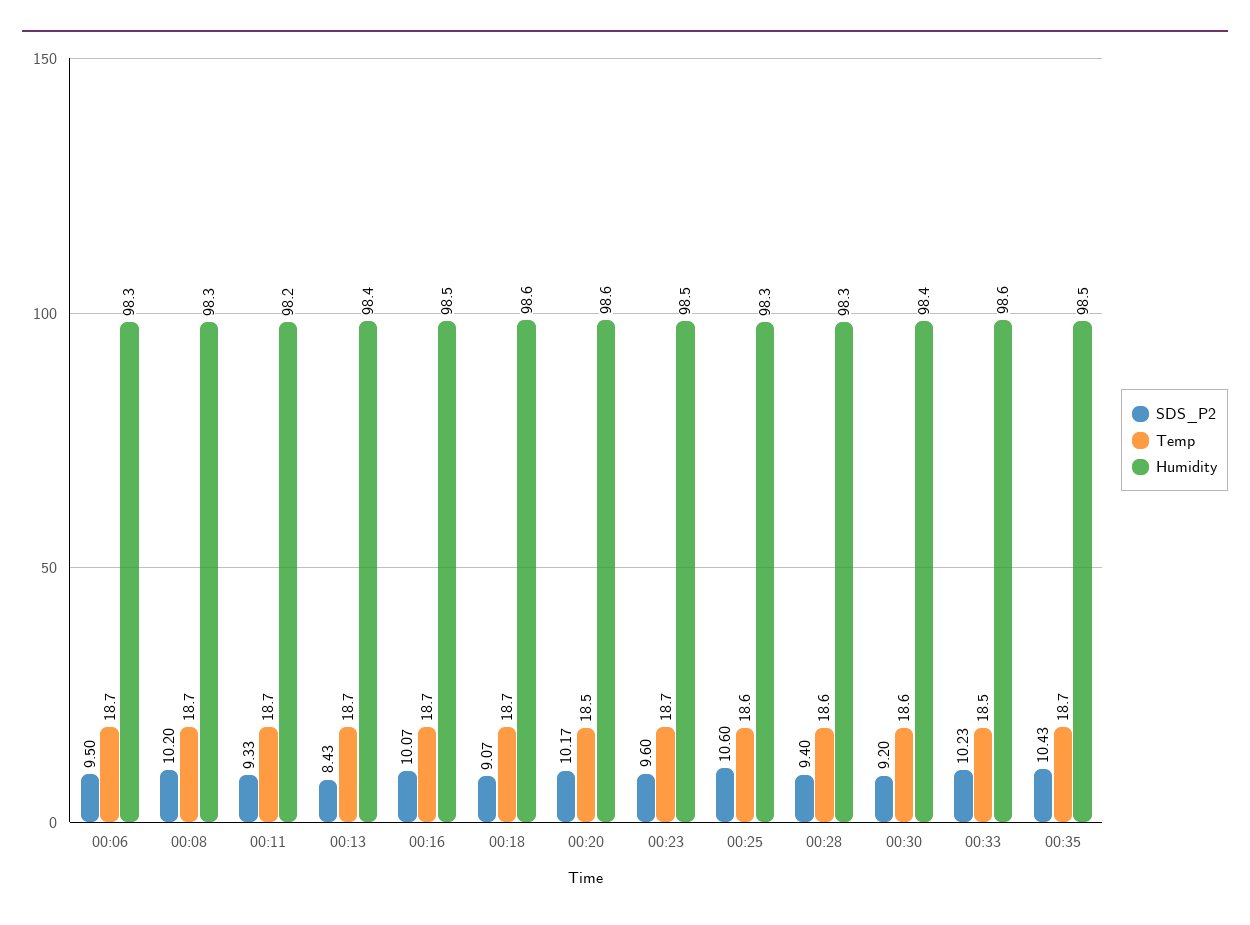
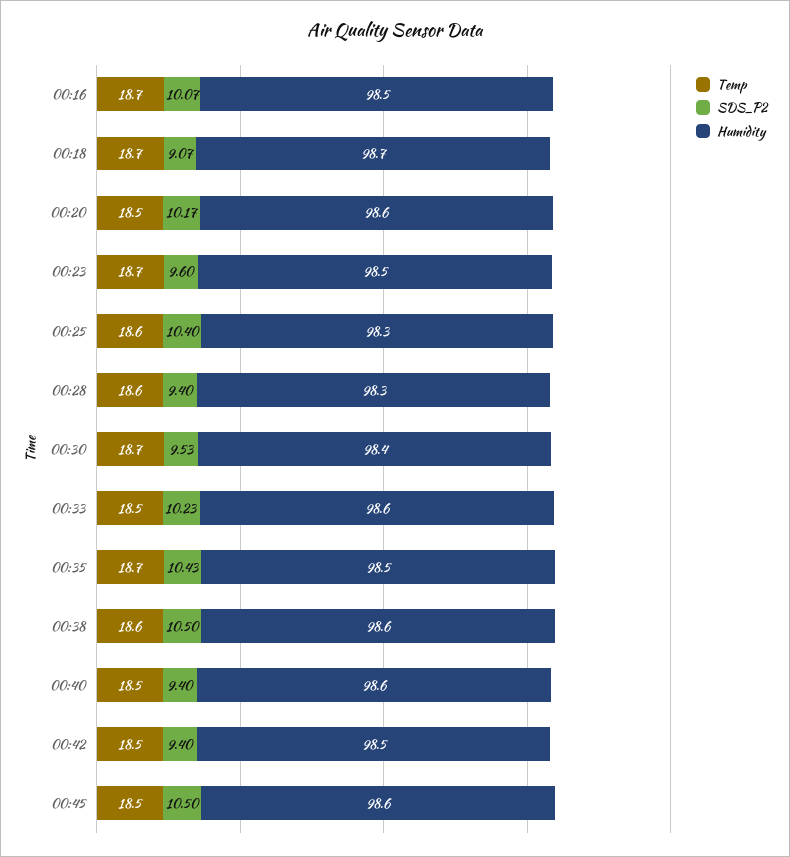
SDS_P2, 00:06: 9.5 -> none
Temp, 00:06: 18.7 -> none
Humidity, 00:06: 98.3 -> none
SDS_P2, 00:08: 10.2 -> none
Temp, 00:08: 18.7 -> none
Humidity, 00:08: 98.3 -> none
SDS_P2, 00:11: 9.33 -> none
Temp, 00:11: 18.7 -> none
Humidity, 00:11: 98.2 -> none
SDS_P2, 00:13: 8.43 -> none
Temp, 00:13: 18.7 -> none
Humidity, 00:13: 98.4 -> none
Humidity, 00:18: 98.6 -> 98.7
SDS_P2, 00:25: 10.6 -> 10.4
SDS_P2, 00:30: 9.2 -> 9.53
Temp, 00:30: 18.6 -> 18.7
Temp, 00:38: none -> 18.6
SDS_P2, 00:38: none -> 10.5
Humidity, 00:38: none -> 98.6
Temp, 00:40: none -> 18.5
SDS_P2, 00:40: none -> 9.4
Humidity, 00:40: none -> 98.6
Temp, 00:42: none -> 18.5
SDS_P2, 00:42: none -> 9.4
Humidity, 00:42: none -> 98.5
Temp, 00:45: none -> 18.5
SDS_P2, 00:45: none -> 10.5
Humidity, 00:45: none -> 98.6

